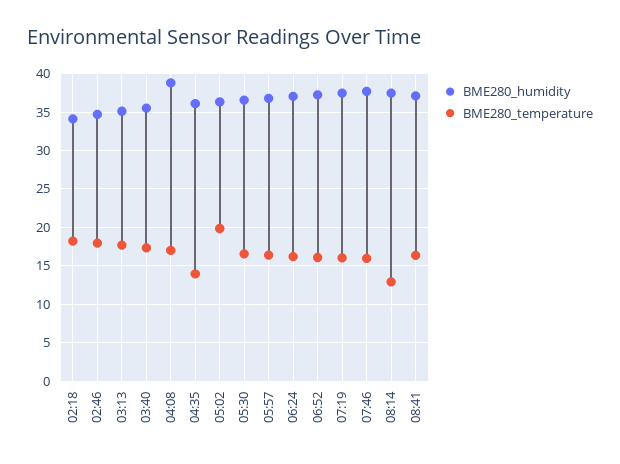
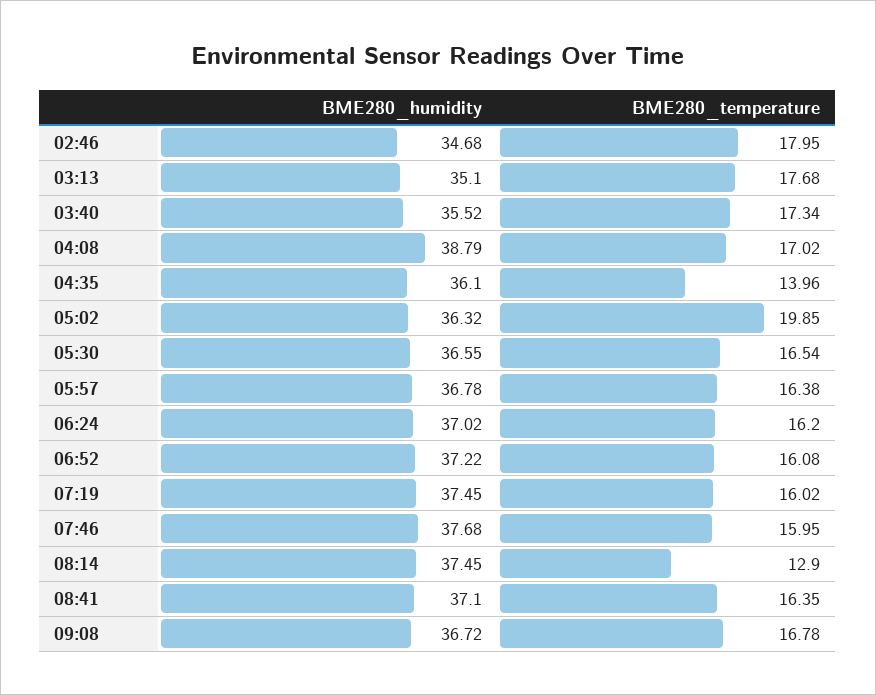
BME280_humidity, 02:18: 34 -> none
BME280_temperature, 02:18: 18 -> none
BME280_humidity, 09:08: none -> 36.72
BME280_temperature, 09:08: none -> 16.78

